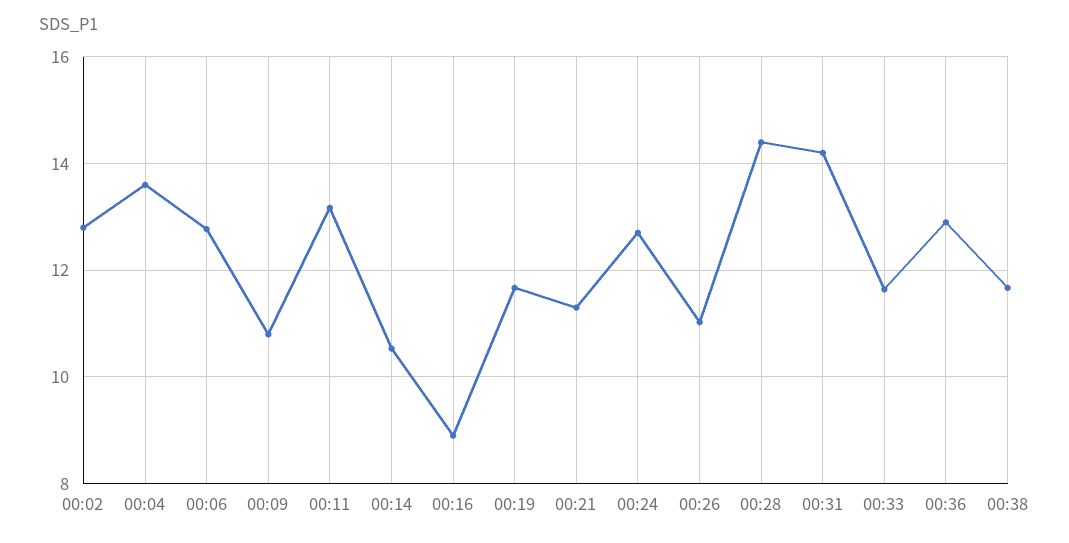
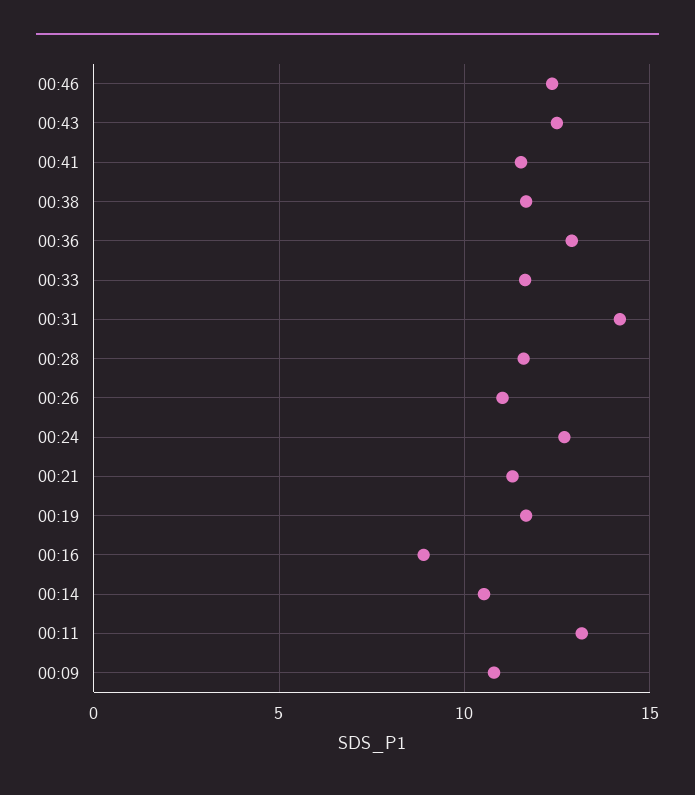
00:02: 12.8 -> none
00:04: 13.6 -> none
00:06: 12.8 -> none
00:28: 14.4 -> 11.5
00:46: none -> 12.5
00:43: none -> 12.5
00:41: none -> 11.5

